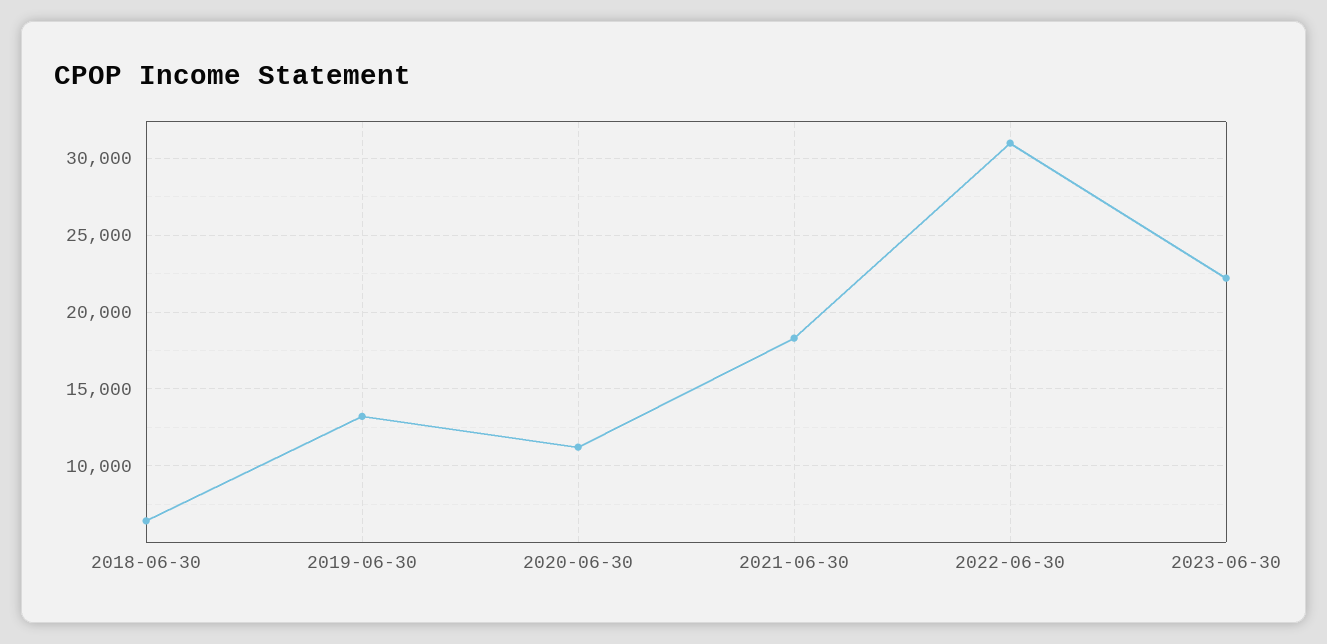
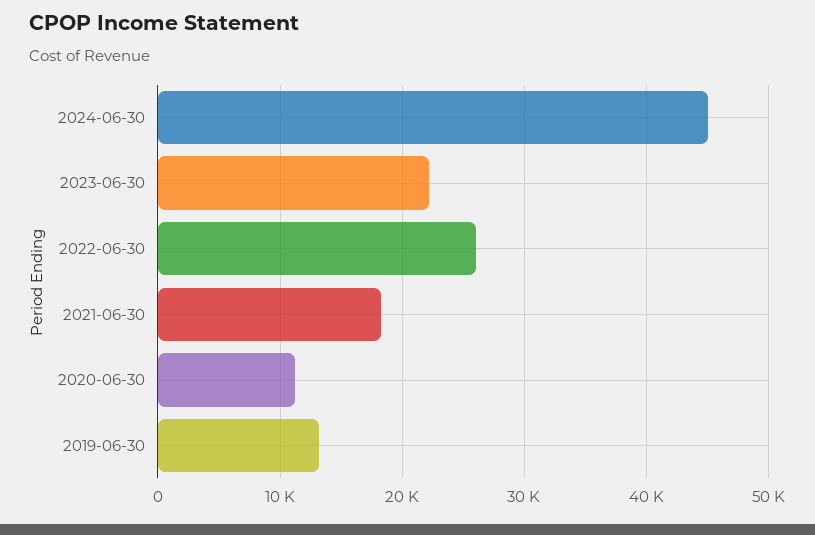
2018-06-30: 6500 -> none
2022-06-30: 31000 -> 26000
2024-06-30: none -> 45000

